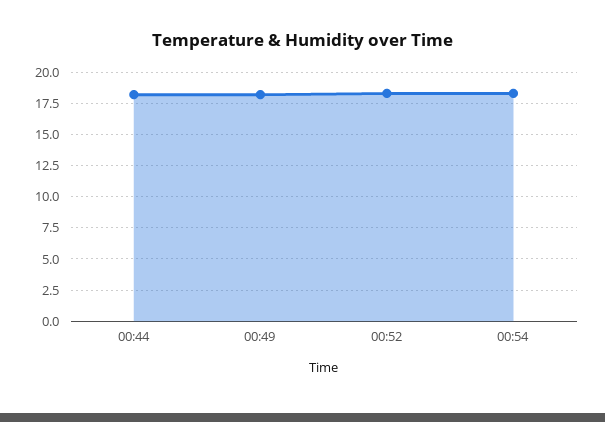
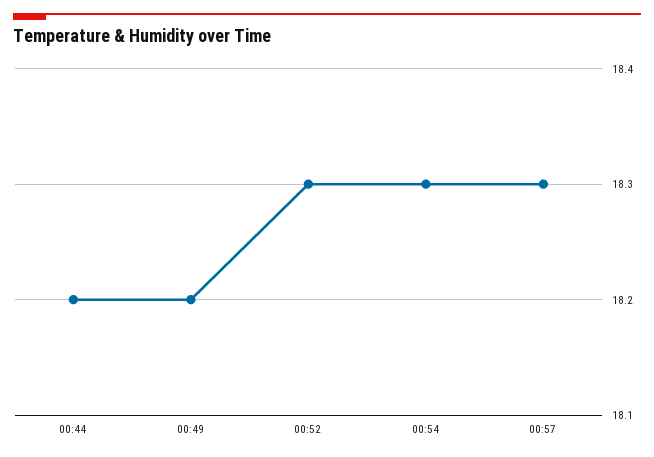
00:57: none -> 18.3

